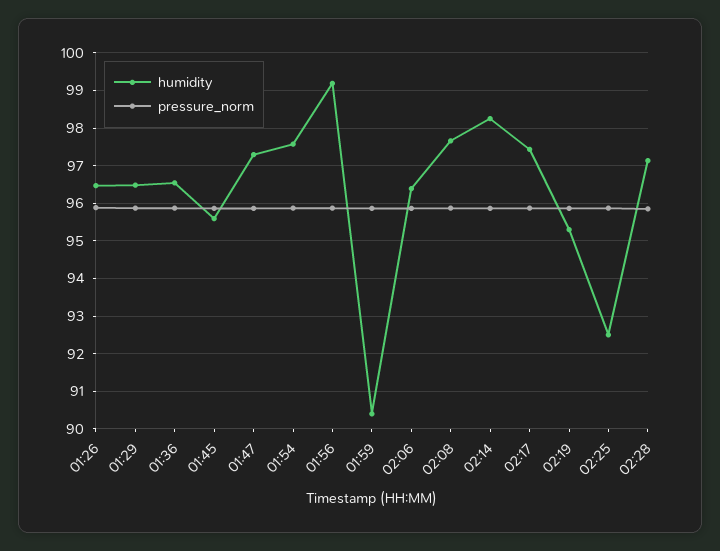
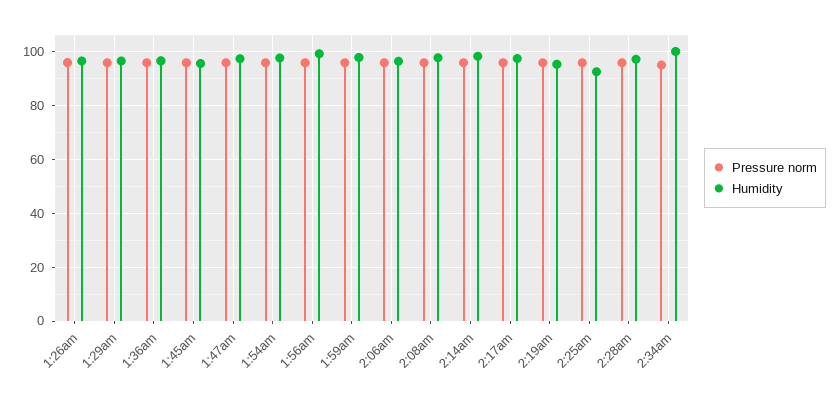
humidity, 01:59: 90.4 -> 97.5
pressure_norm, 2:34am: none -> 95
humidity, 2:34am: none -> 100

